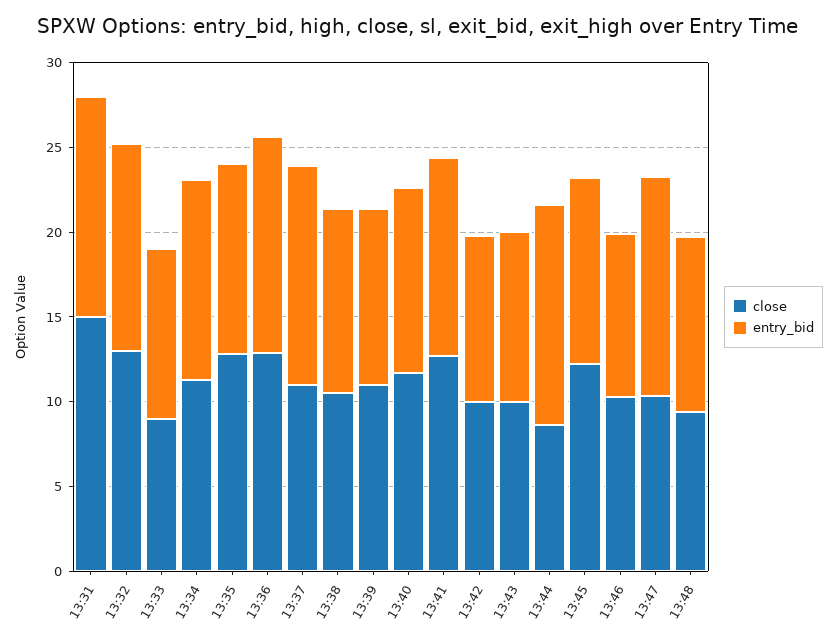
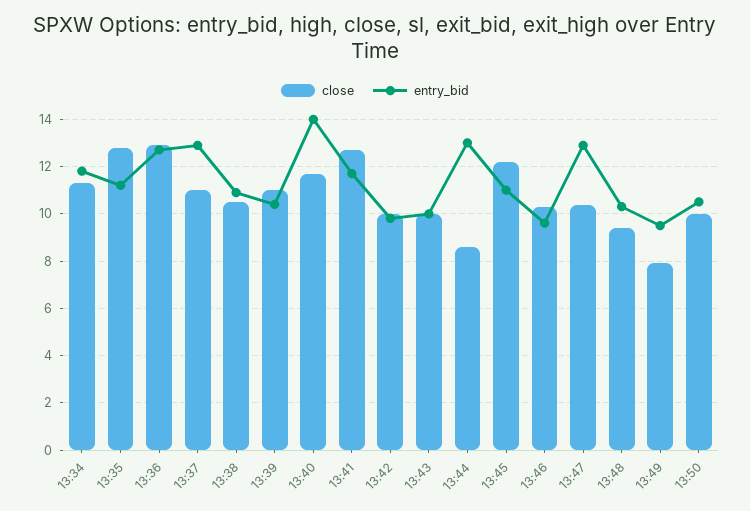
close, 13:31: 15 -> none
entry_bid, 13:31: 13 -> none
close, 13:32: 13 -> none
entry_bid, 13:32: 12 -> none
close, 13:33: 9 -> none
entry_bid, 13:33: 10 -> none
entry_bid, 13:40: 11 -> 14
close, 13:49: none -> 8
entry_bid, 13:49: none -> 9.5
close, 13:50: none -> 10
entry_bid, 13:50: none -> 10.5

